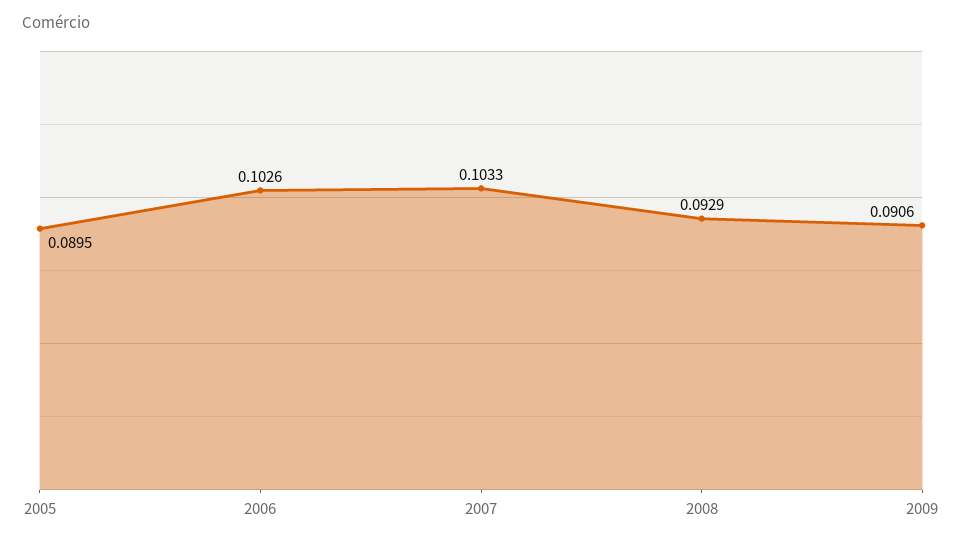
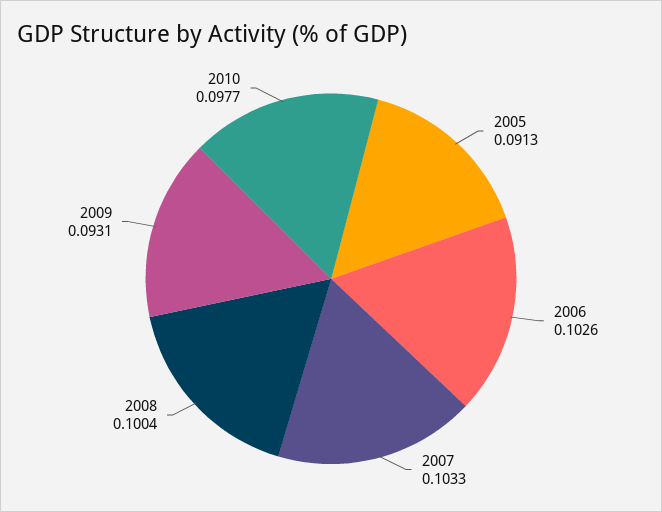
2005: 0.0895 -> 0.0913
2008: 0.0929 -> 0.1004
2009: 0.0906 -> 0.0931
2010: none -> 0.0977

